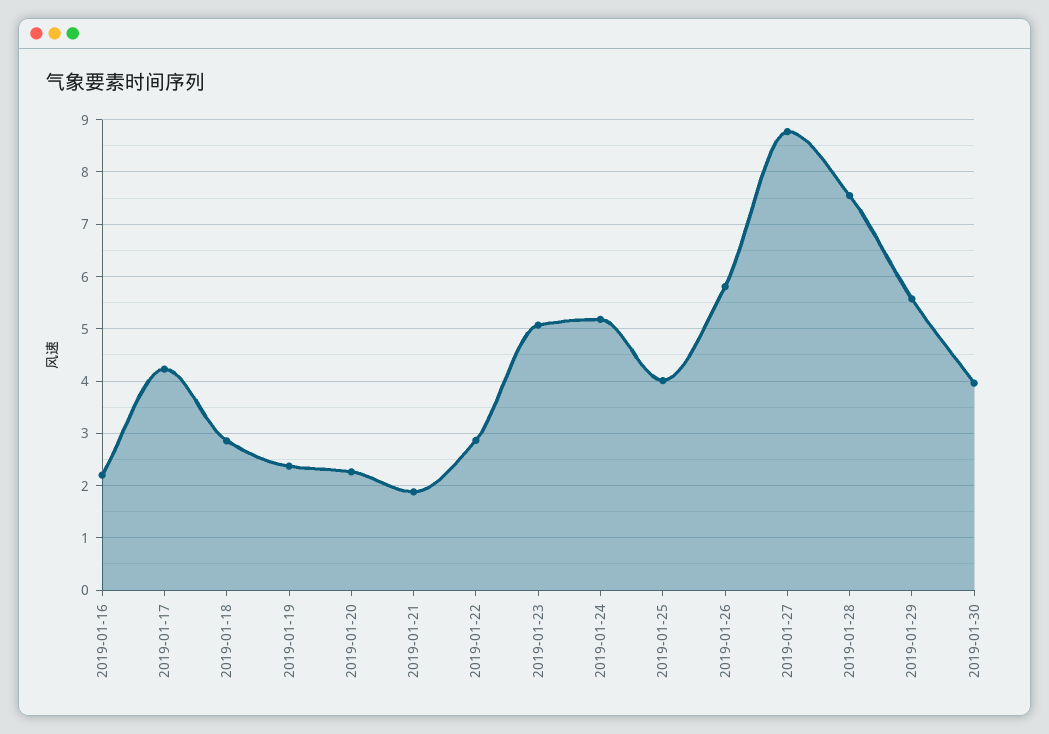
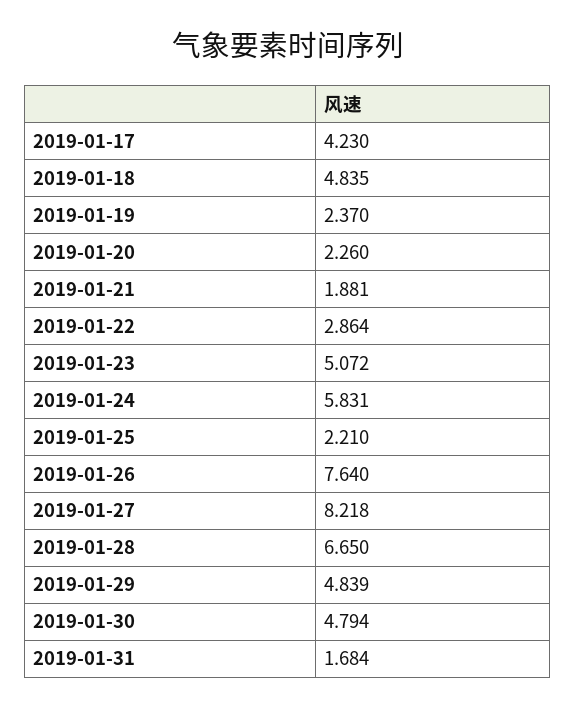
2019-01-16: 2.2 -> none
2019-01-18: 2.8 -> 4.835
2019-01-24: 5.2 -> 5.831
2019-01-25: 4 -> 2.21
2019-01-26: 5.8 -> 7.64
2019-01-27: 8.8 -> 8.218
2019-01-28: 7.6 -> 6.65
2019-01-29: 5.6 -> 4.839
2019-01-30: 4 -> 4.794
2019-01-31: none -> 1.684

